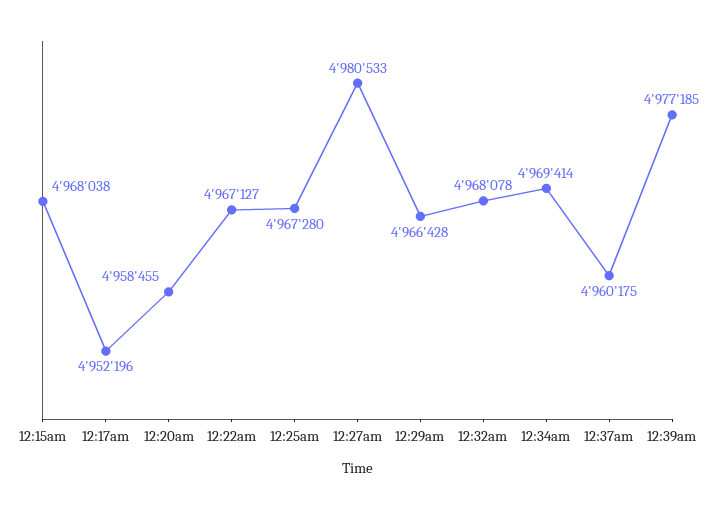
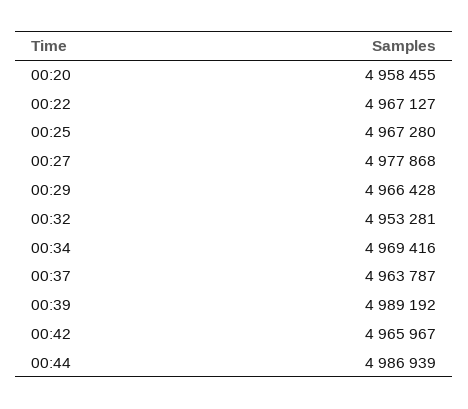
12:15am: 4968038 -> none
12:17am: 4952196 -> none
12:27am: 4980533 -> 4977868
12:32am: 4968078 -> 4953281
12:34am: 4969414 -> 4969416
12:37am: 4960175 -> 4963787
12:39am: 4977185 -> 4989192
00:42: none -> 4965967
00:44: none -> 4986939

